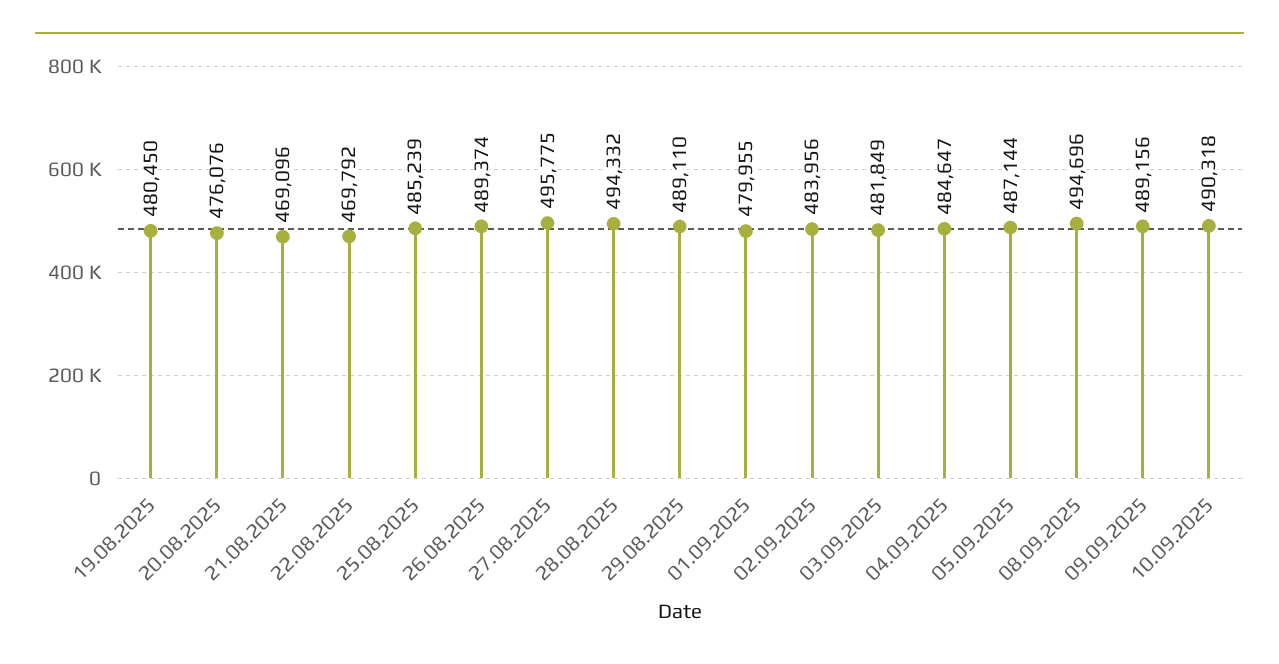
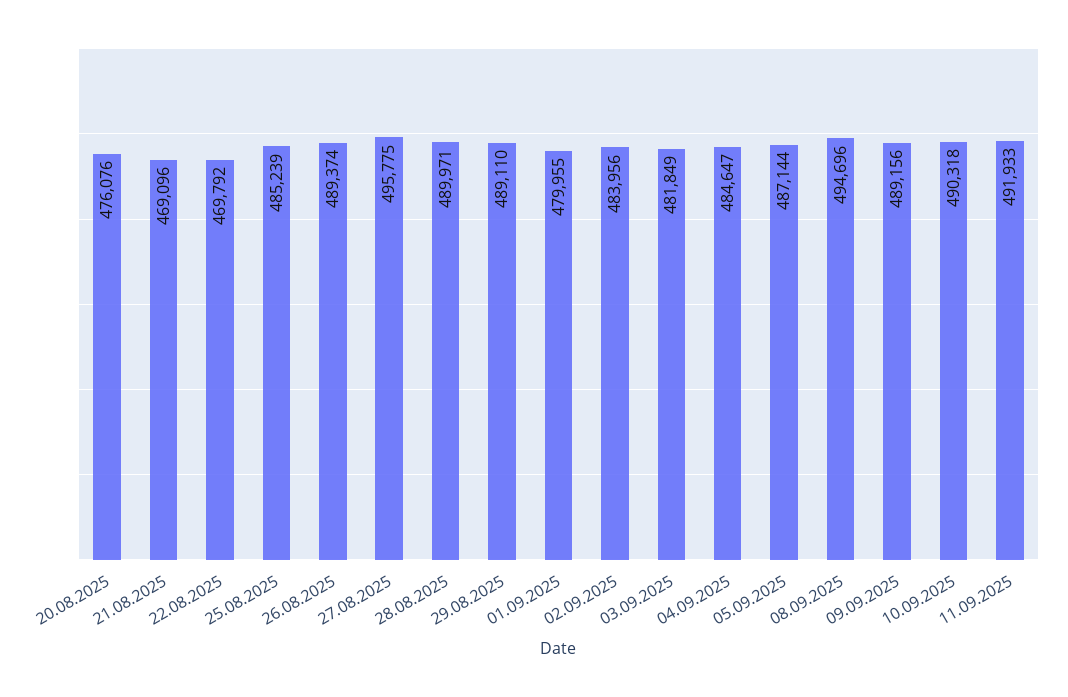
19.08.2025: 480450 -> none
28.08.2025: 494332 -> 489971
11.09.2025: none -> 491933

